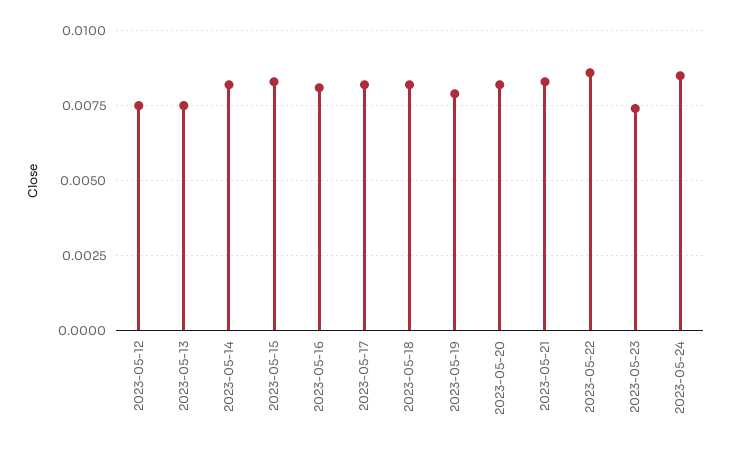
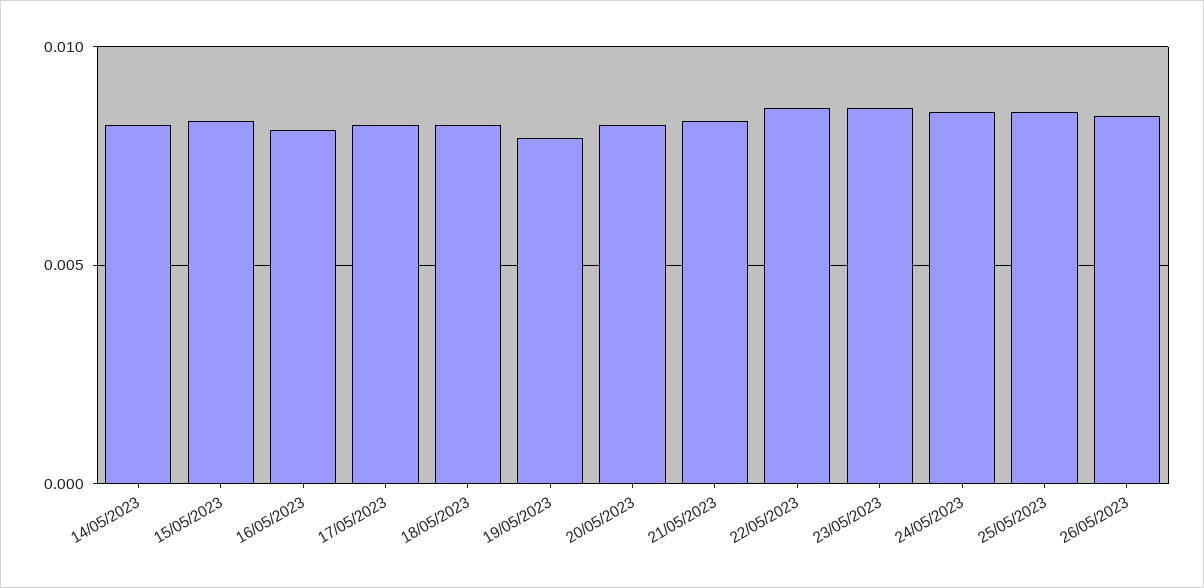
2023-05-12: 0.0075 -> none
2023-05-13: 0.0075 -> none
2023-05-23: 0.0075 -> 0.0085
25/05/2023: none -> 0.0085
26/05/2023: none -> 0.0085

